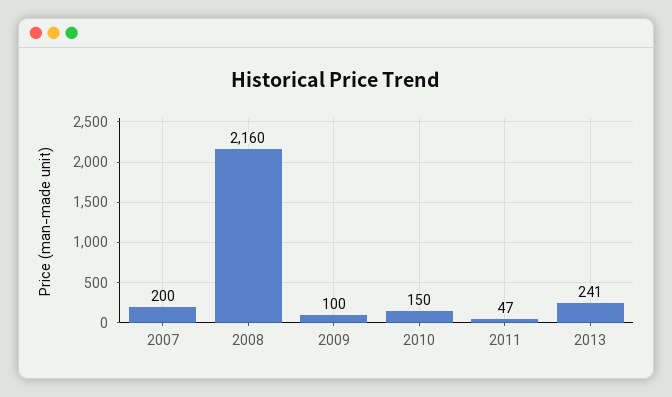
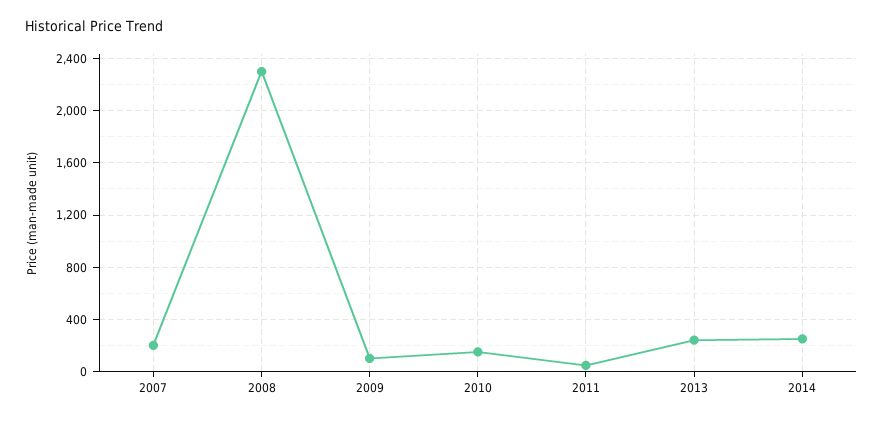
2008: 2160 -> 2300
2014: none -> 250

